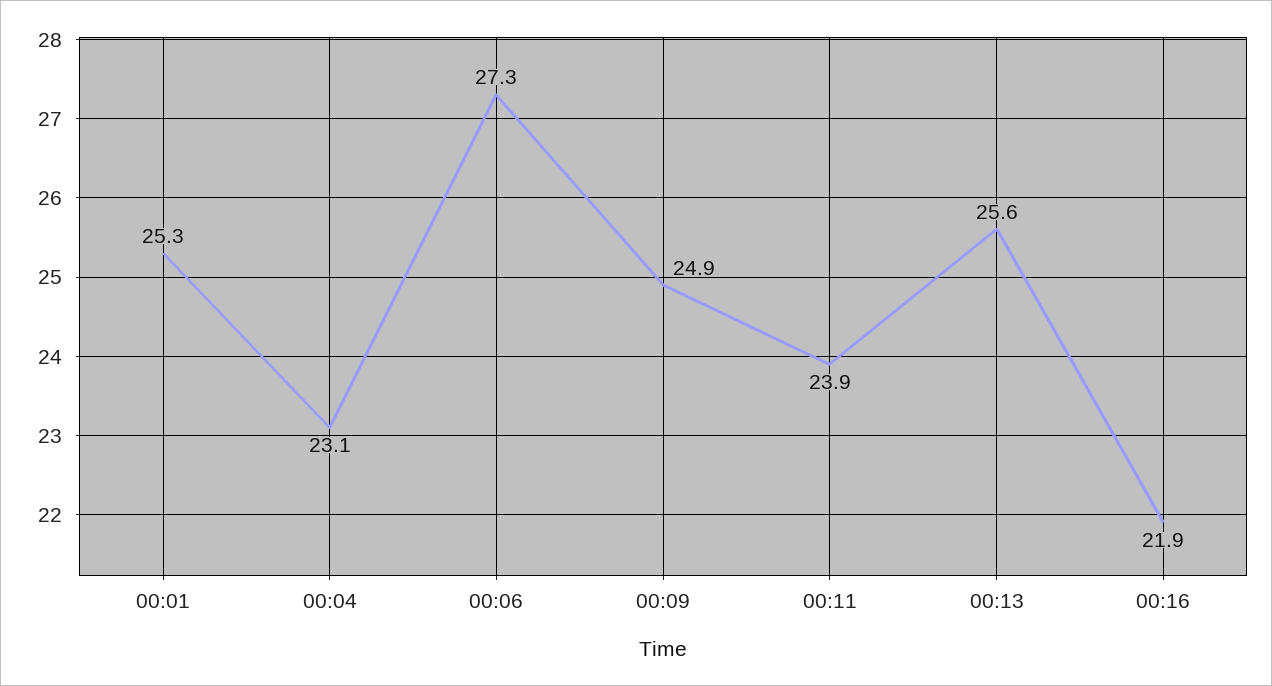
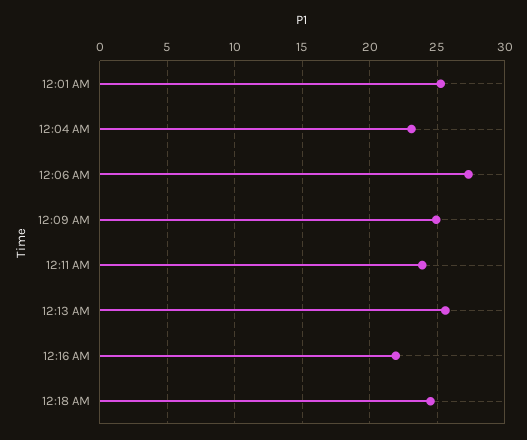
12:18 AM: none -> 24.5

